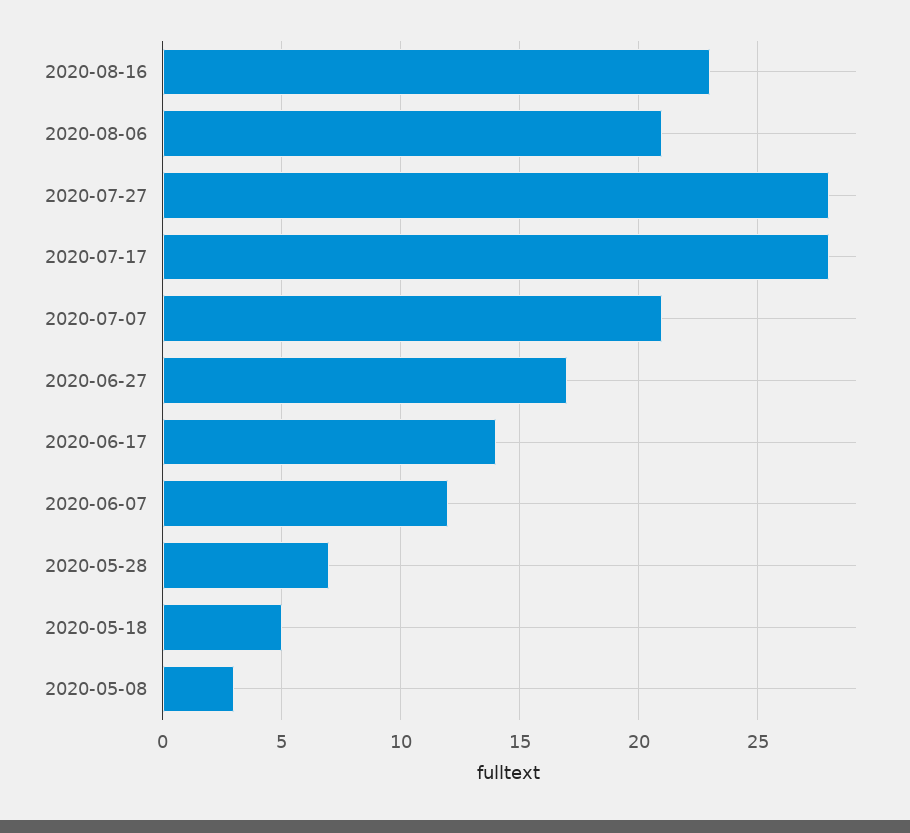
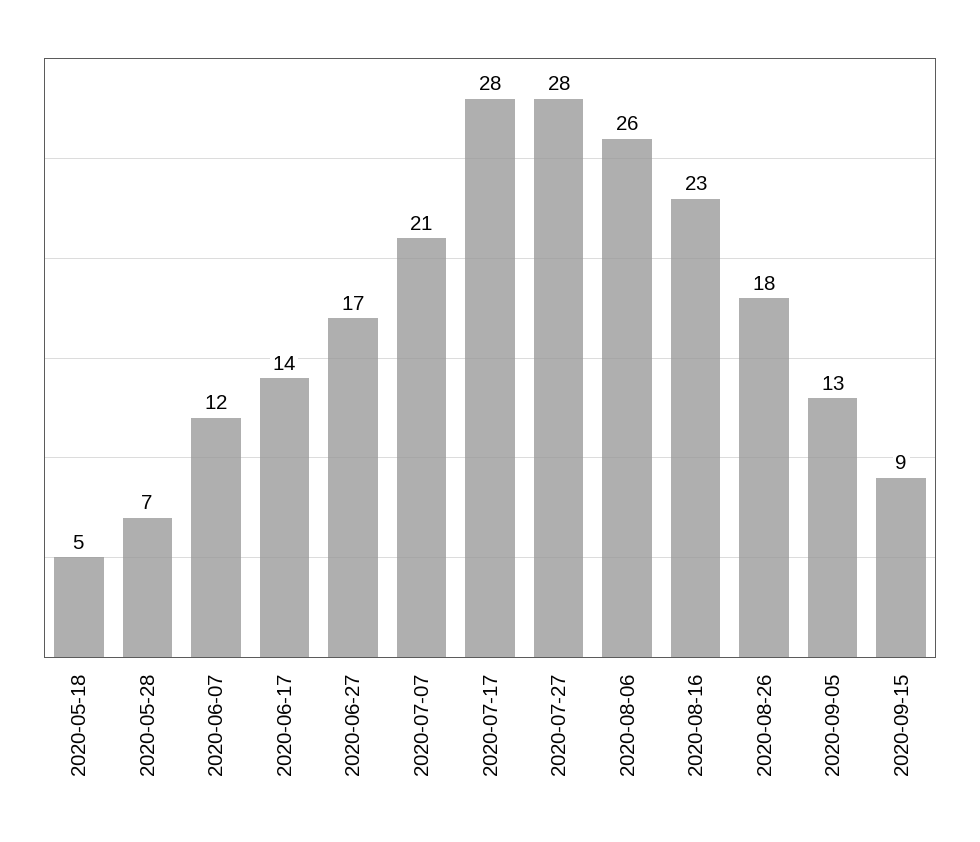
2020-08-06: 21 -> 26
2020-05-08: 3 -> none
2020-08-26: none -> 18
2020-09-05: none -> 13
2020-09-15: none -> 9

